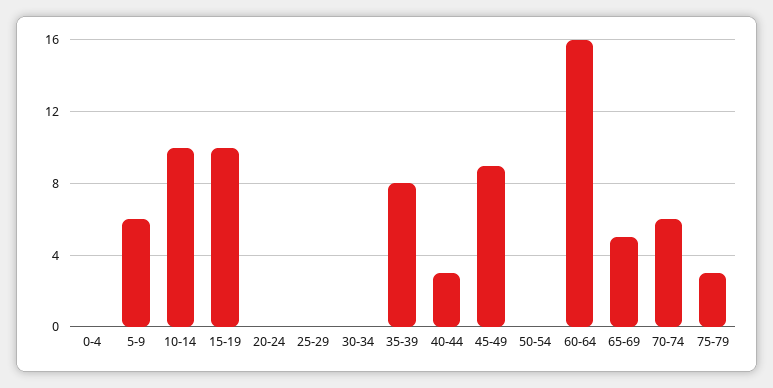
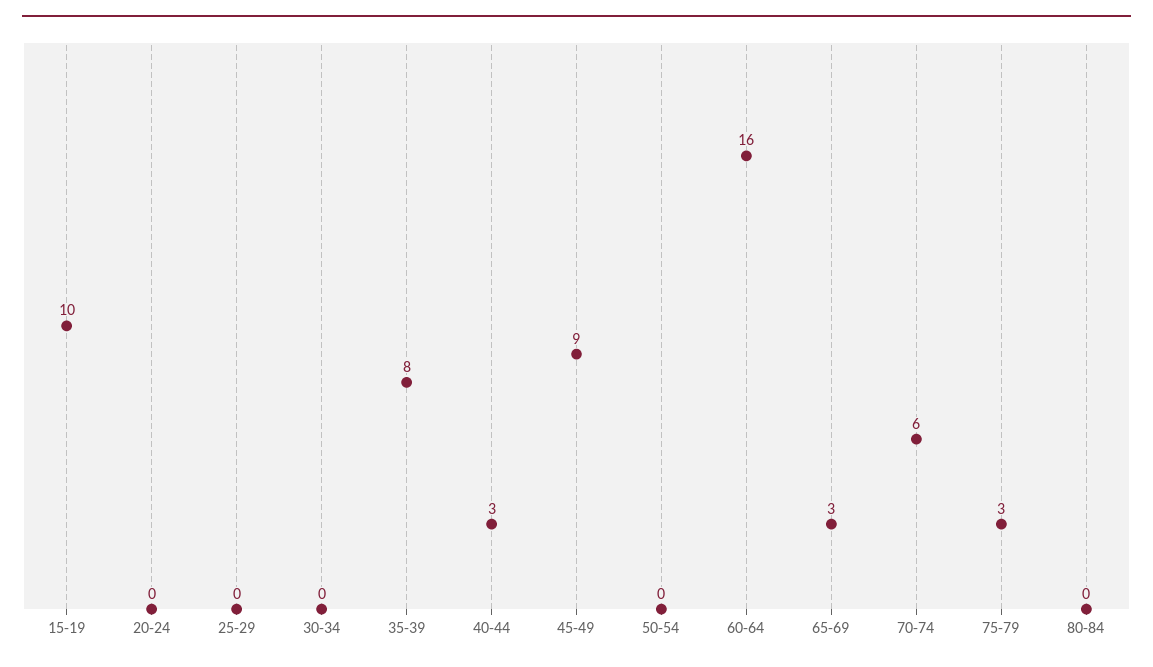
0-4: 0 -> none
5-9: 6 -> none
10-14: 10 -> none
65-69: 5 -> 3
80-84: none -> 0

